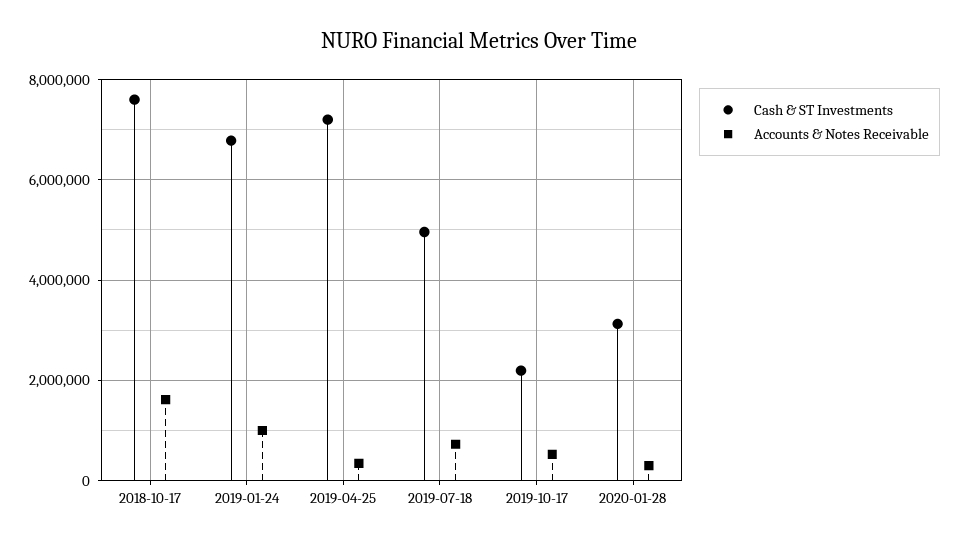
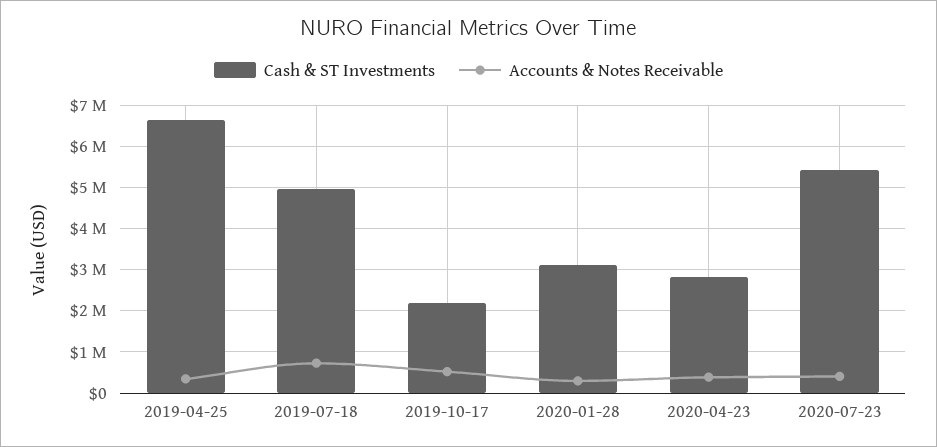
Cash & ST Investments, 2018-10-17: 7600000 -> none
Accounts & Notes Receivable, 2018-10-17: 1600000 -> none
Cash & ST Investments, 2019-01-24: 6800000 -> none
Accounts & Notes Receivable, 2019-01-24: 1000000 -> none
Cash & ST Investments, 2019-04-25: 7200000 -> 6600000
Cash & ST Investments, 2020-04-23: none -> 2800000
Accounts & Notes Receivable, 2020-04-23: none -> 400000
Cash & ST Investments, 2020-07-23: none -> 5400000
Accounts & Notes Receivable, 2020-07-23: none -> 400000

